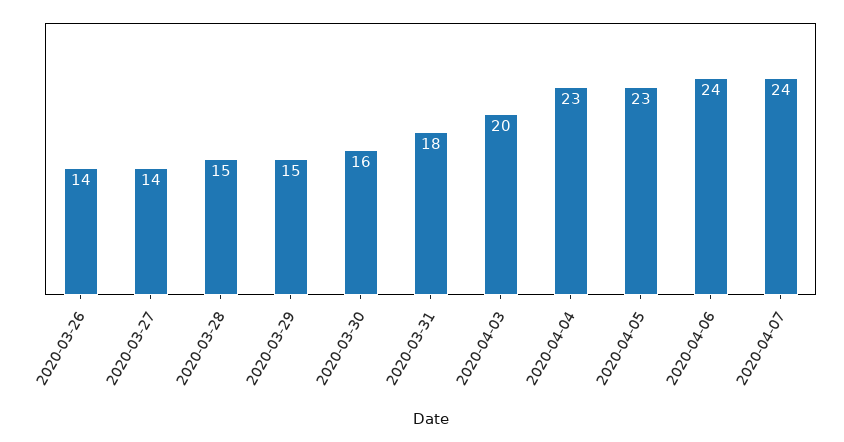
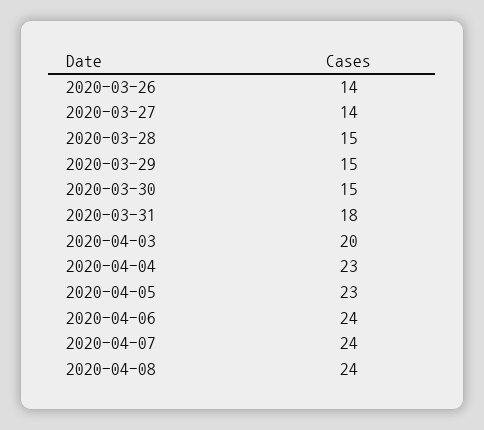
2020-03-30: 16 -> 15
2020-04-08: none -> 24

